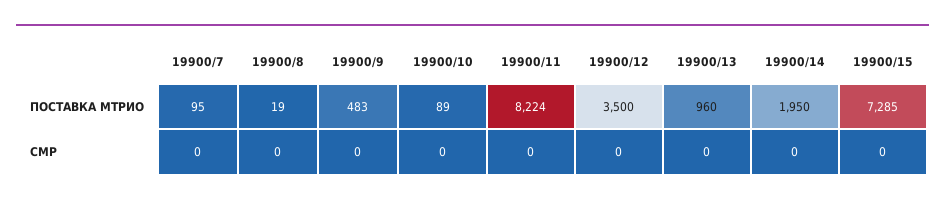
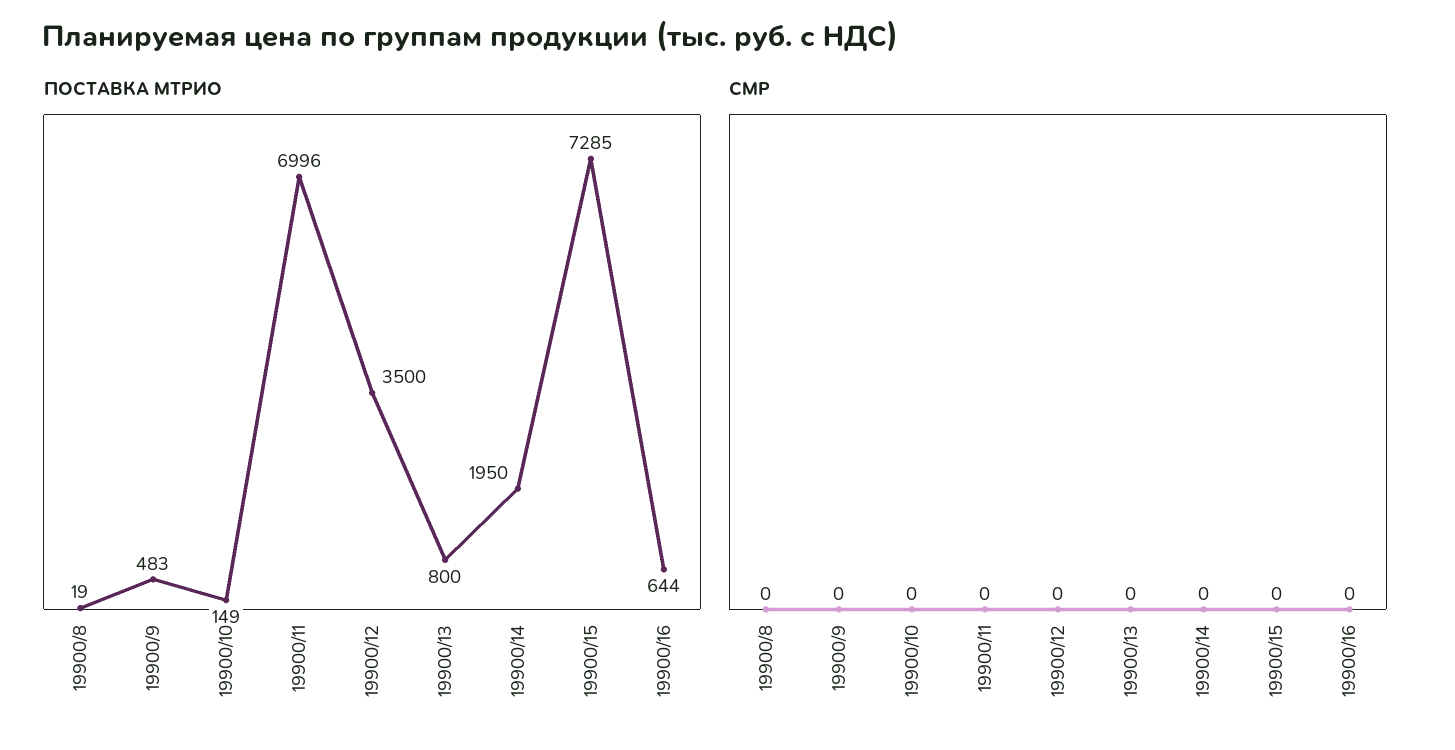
ПОСТАВКА МТРИО, 19900/7: 95 -> none
ПОСТАВКА МТРИО, 19900/10: 89 -> 149
ПОСТАВКА МТРИО, 19900/11: 8224 -> 6996
ПОСТАВКА МТРИО, 19900/13: 960 -> 800
СМР, 19900/7: 0 -> none
ПОСТАВКА МТРИО, 19900/16: none -> 644
СМР, 19900/16: none -> 0

